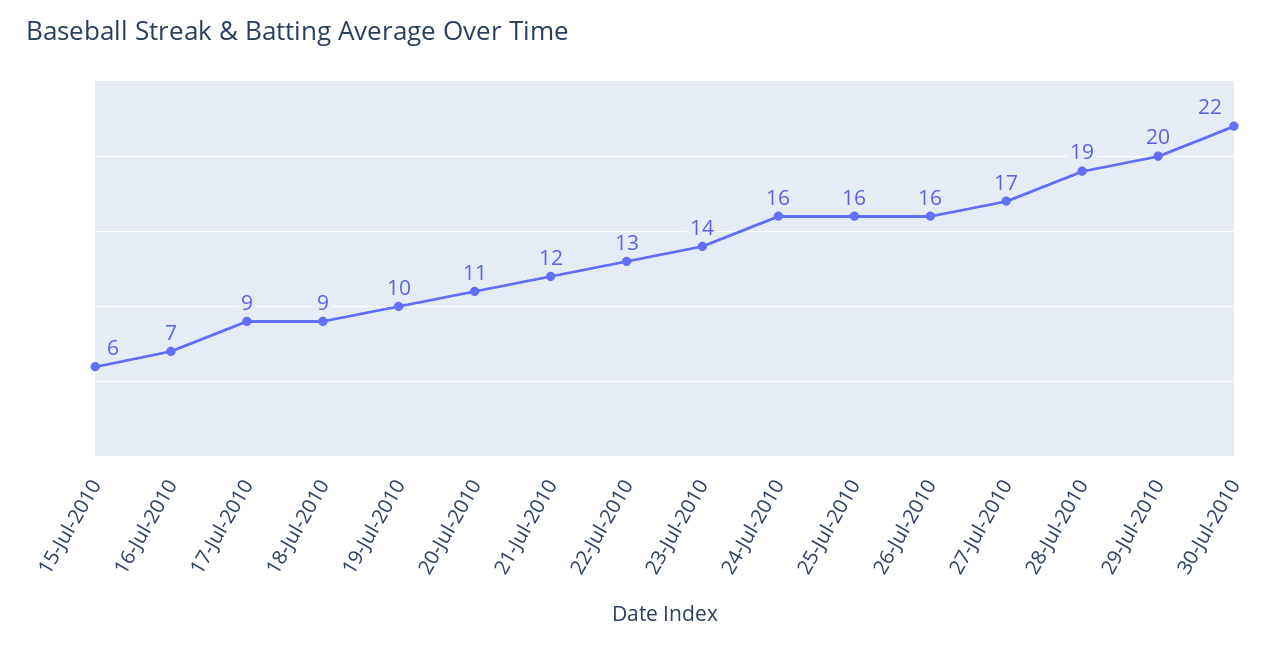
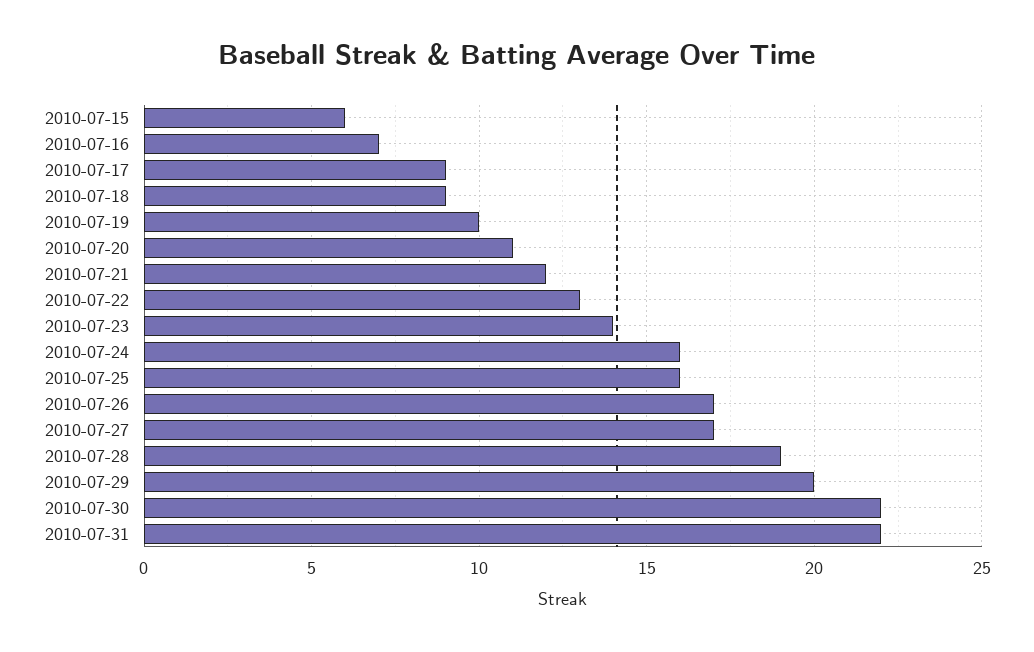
26-Jul-2010: 16 -> 17
2010-07-31: none -> 22

